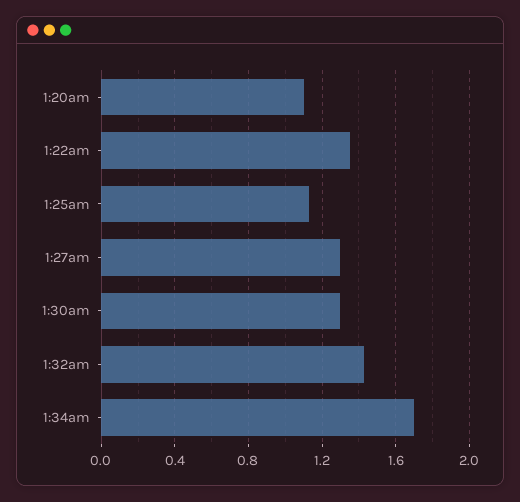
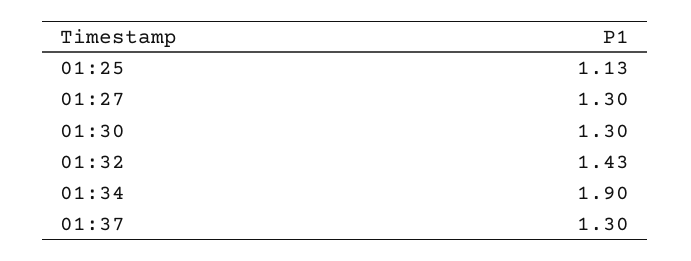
1:20am: 1.1 -> none
1:22am: 1.35 -> none
1:34am: 1.7 -> 1.9
01:37: none -> 1.3

